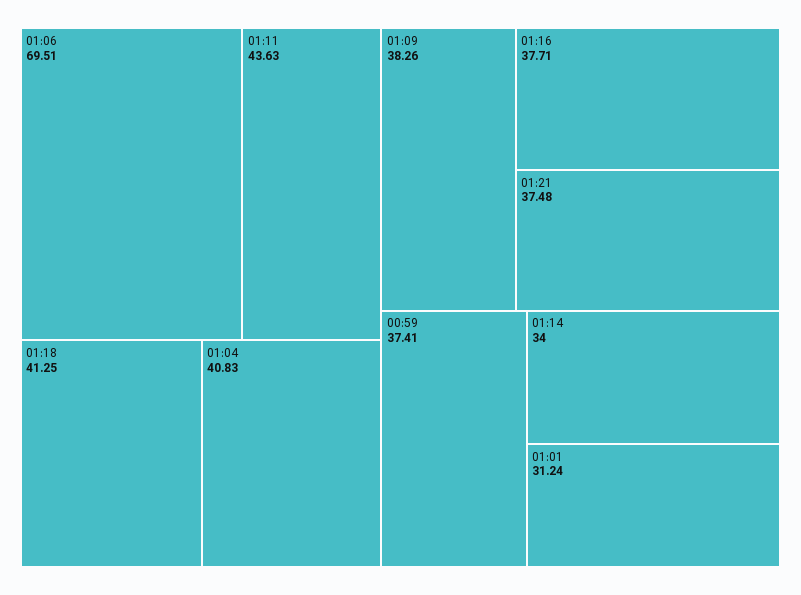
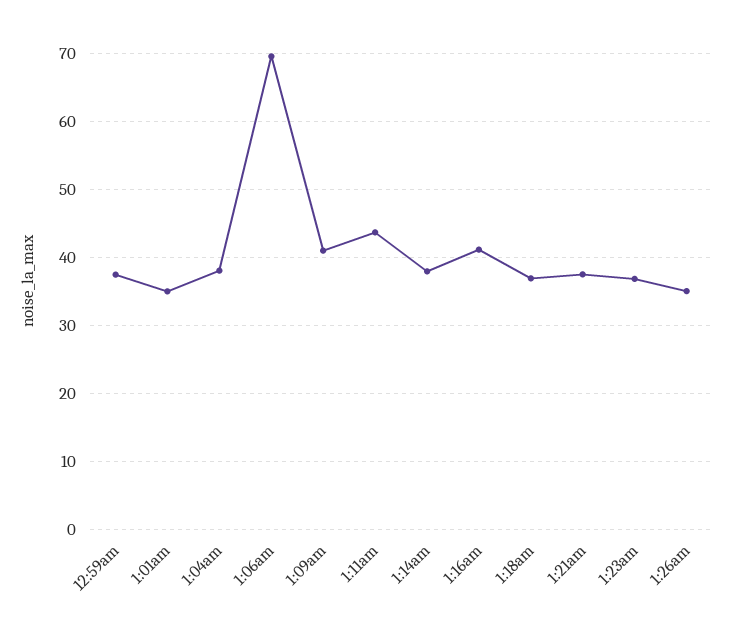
01:18: 41.25 -> 37
01:04: 40.83 -> 38
01:09: 38.26 -> 41
01:16: 37.71 -> 41
01:14: 34 -> 38
01:01: 31.24 -> 35
1:23am: none -> 37
1:26am: none -> 35

